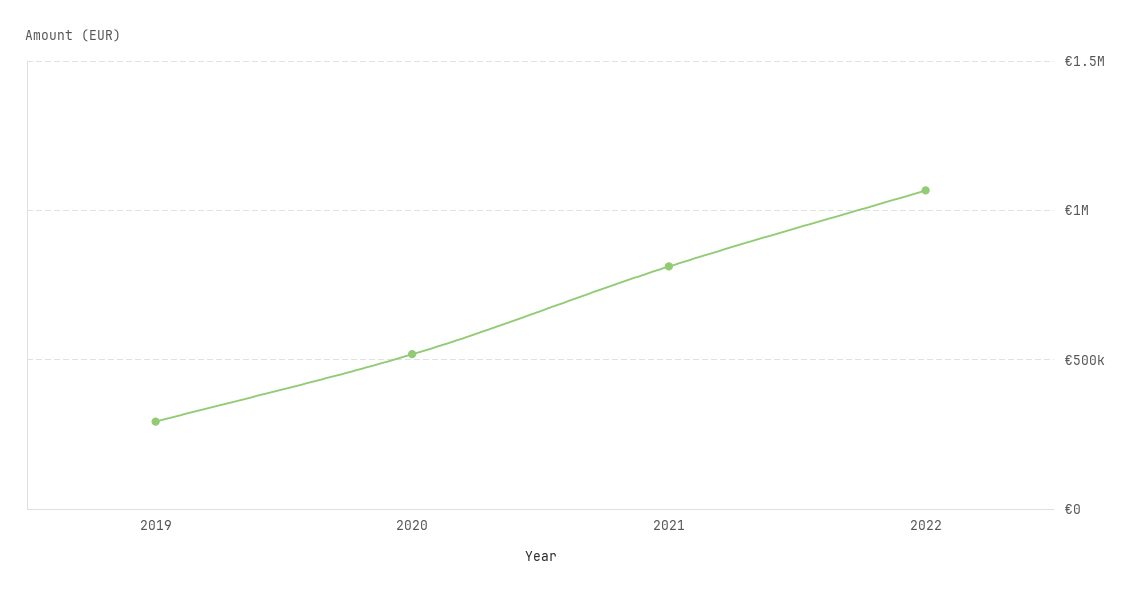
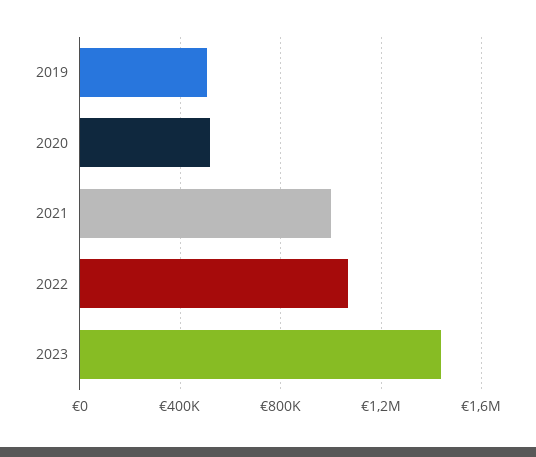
2019: 300000 -> 500000
2021: 800000 -> 1000000
2023: none -> 1450000

